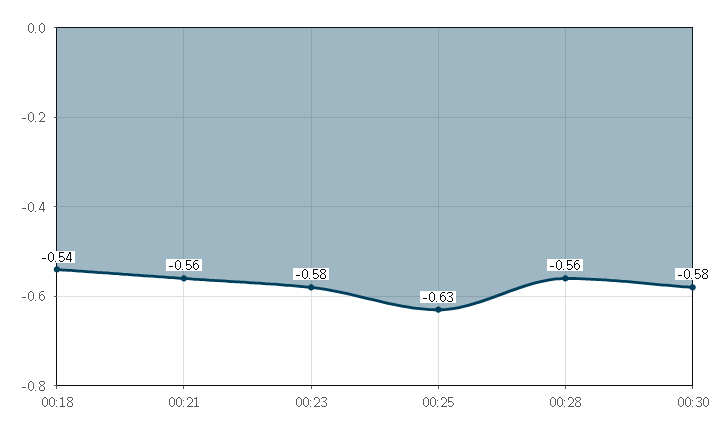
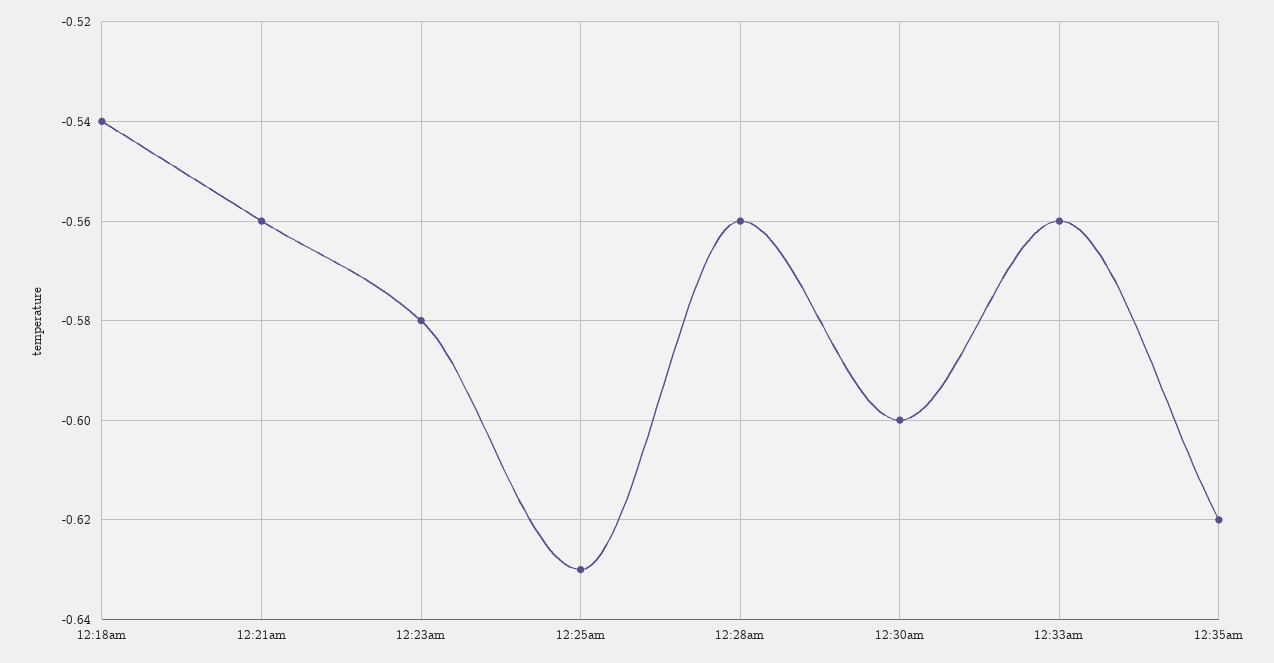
00:30: -0.58 -> -0.6
12:33am: none -> -0.56
12:35am: none -> -0.62

